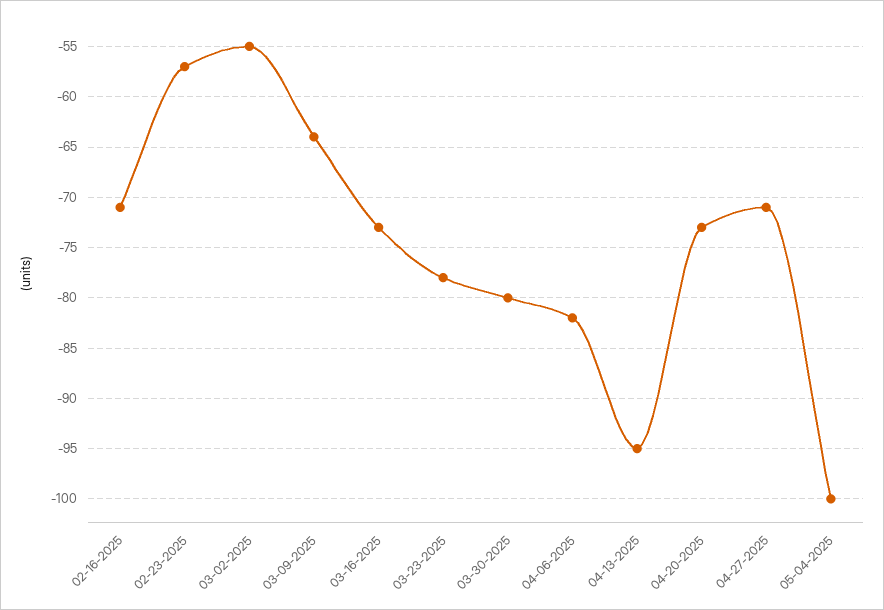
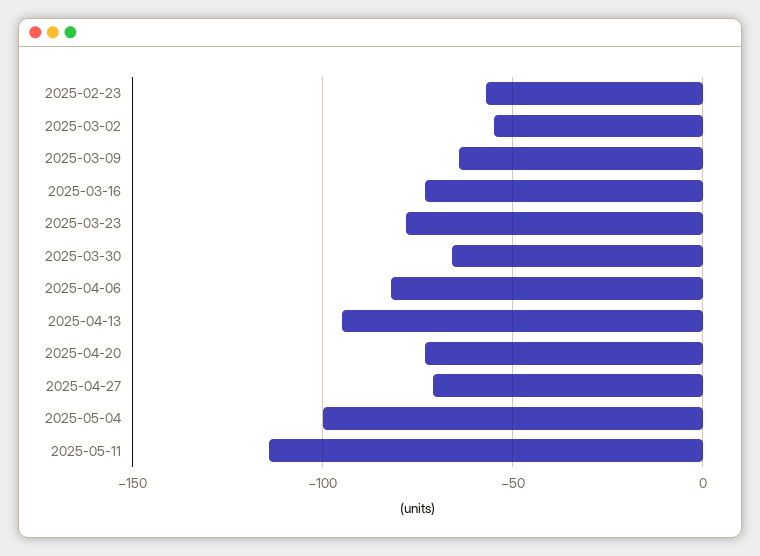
02-16-2025: -71 -> none
03-30-2025: -80 -> -65
2025-05-11: none -> -115

